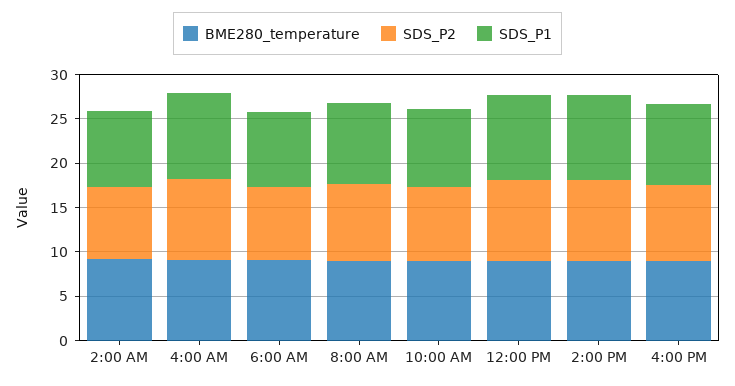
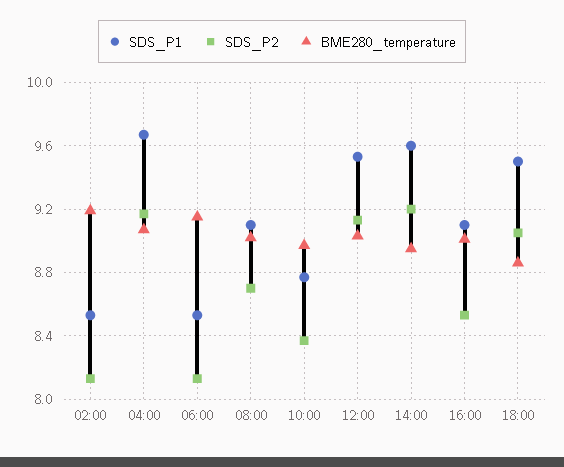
SDS_P1, 18:00: none -> 9.5
SDS_P2, 18:00: none -> 9.05
BME280_temperature, 18:00: none -> 8.85

